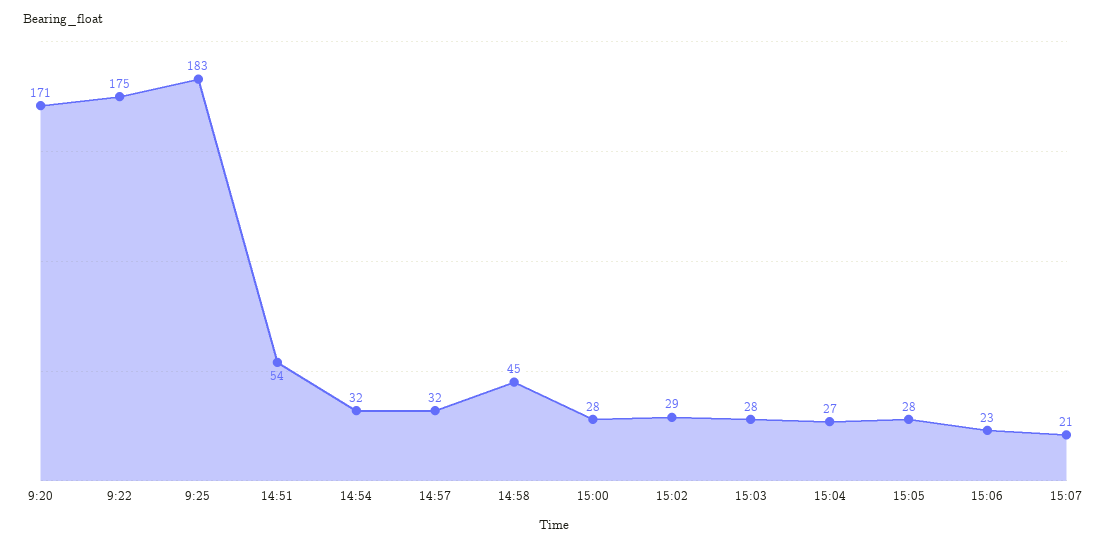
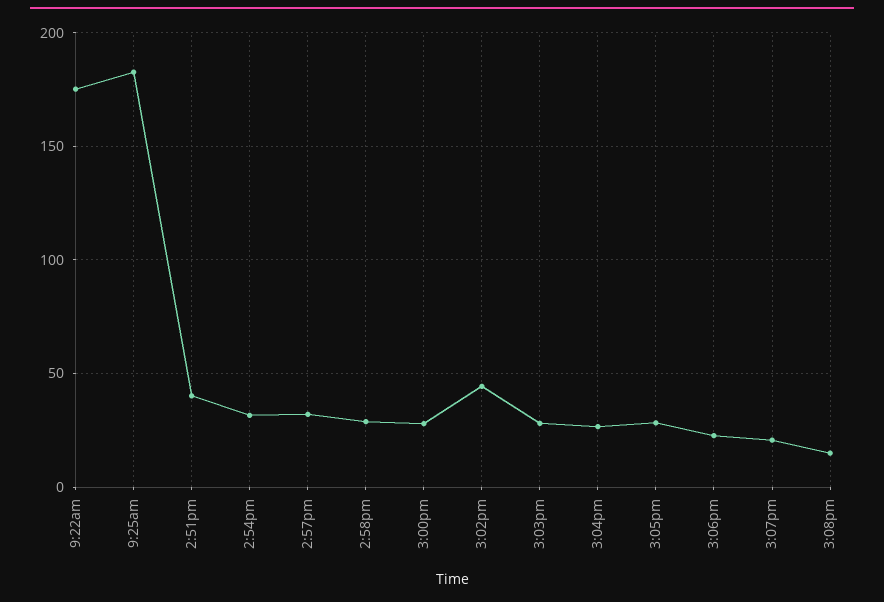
9:20: 171 -> none
14:51: 54 -> 40
14:58: 45 -> 30
15:02: 29 -> 45
3:08pm: none -> 15

